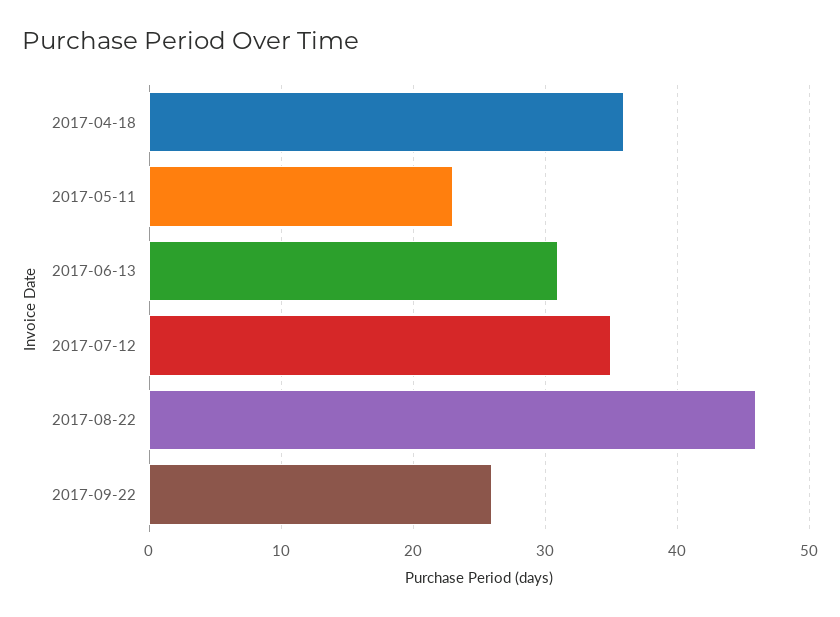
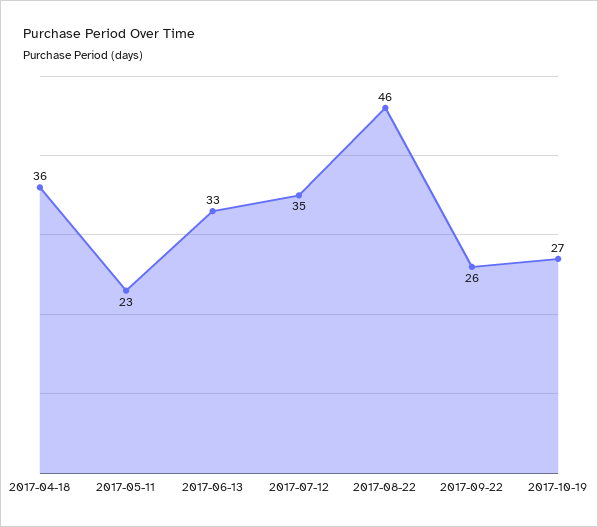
2017-06-13: 31 -> 33
2017-10-19: none -> 27

